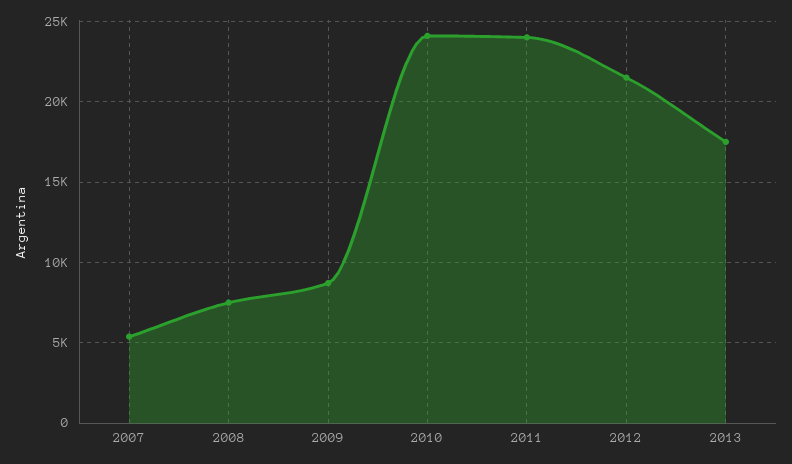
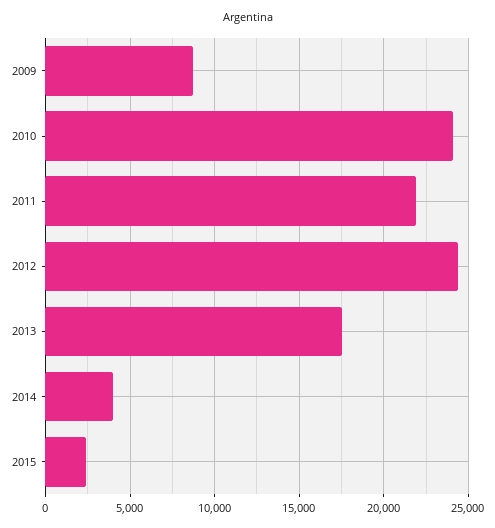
2007: 5500 -> none
2008: 7500 -> none
2011: 24000 -> 22000
2012: 21500 -> 24500
2014: none -> 4000
2015: none -> 2500

